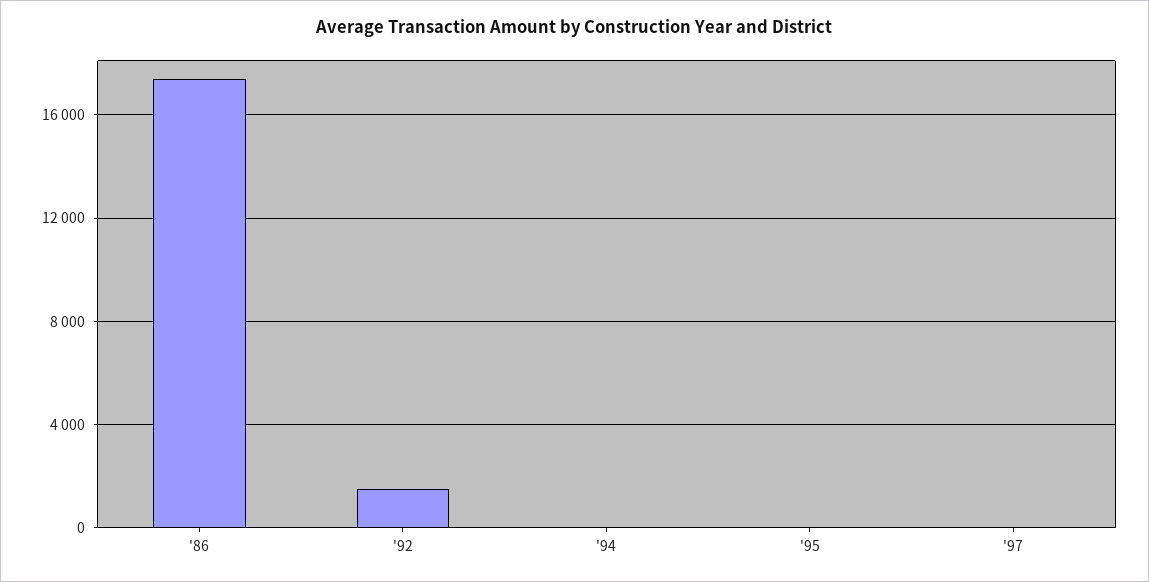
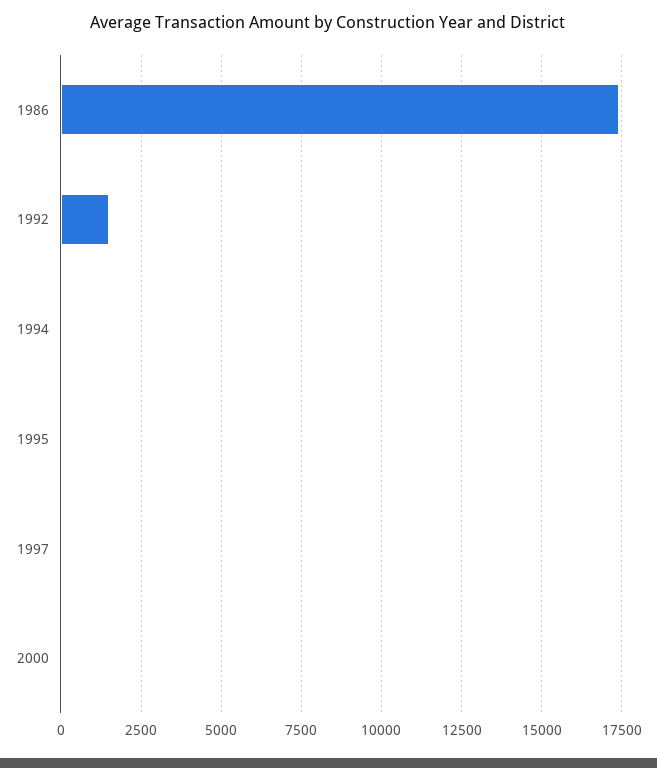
2000: none -> 0

